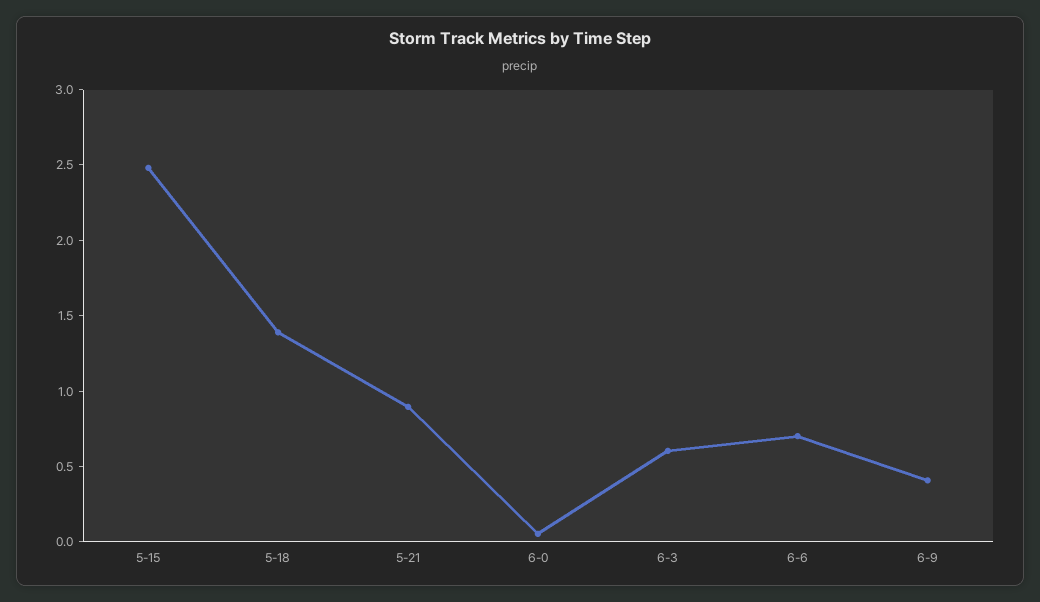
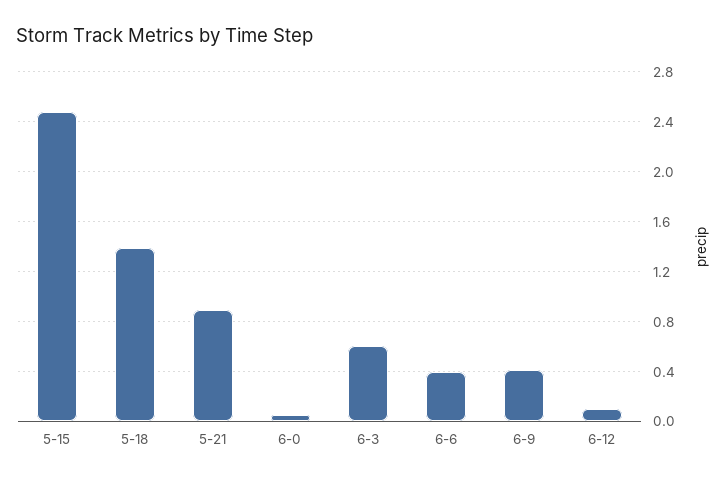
6-6: 0.7 -> 0.4
6-12: none -> 0.1

